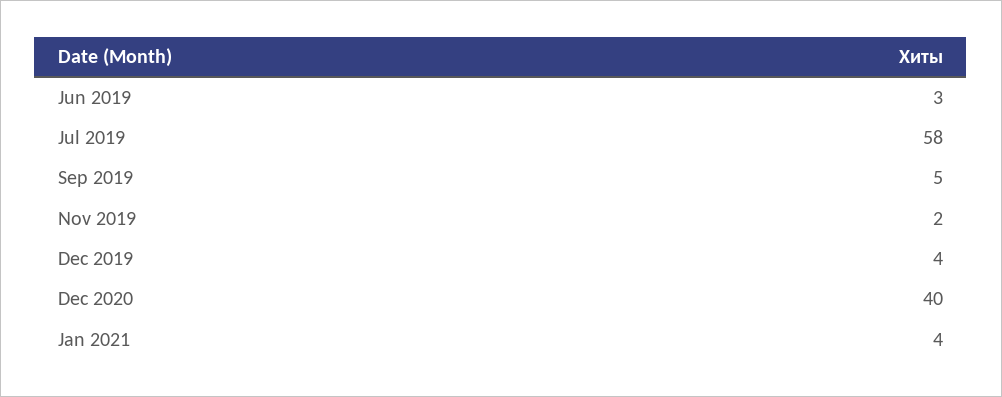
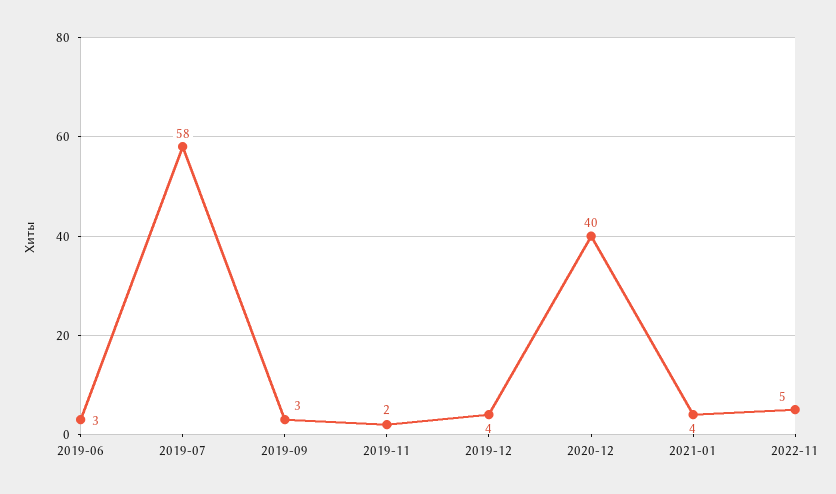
Sep 2019: 5 -> 3
2022-11: none -> 5

